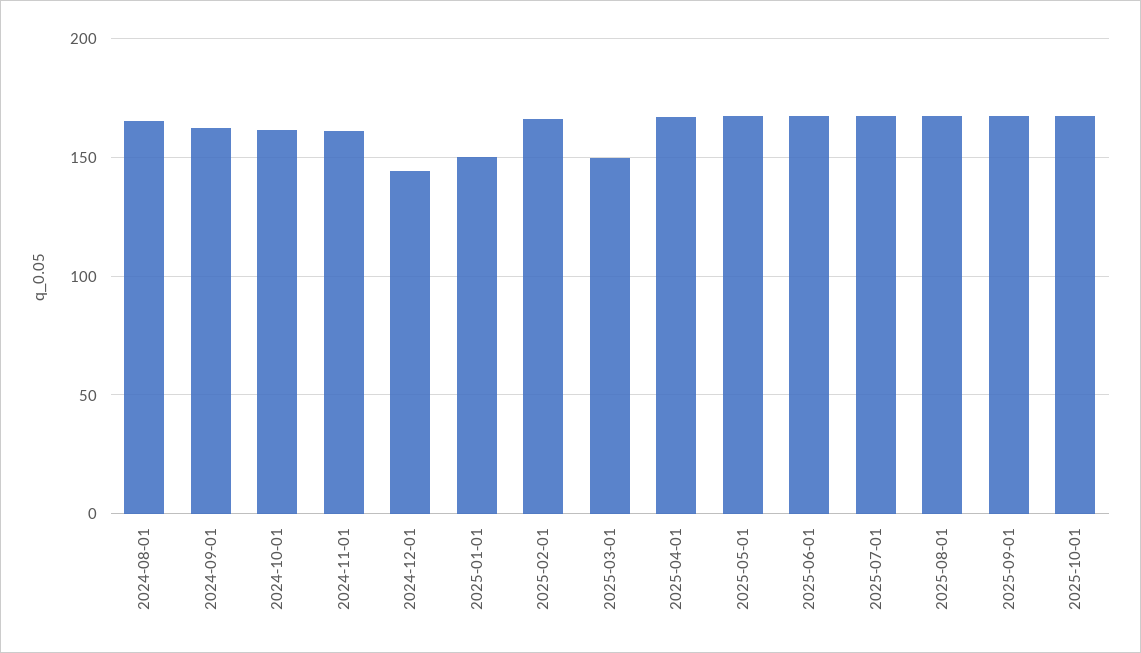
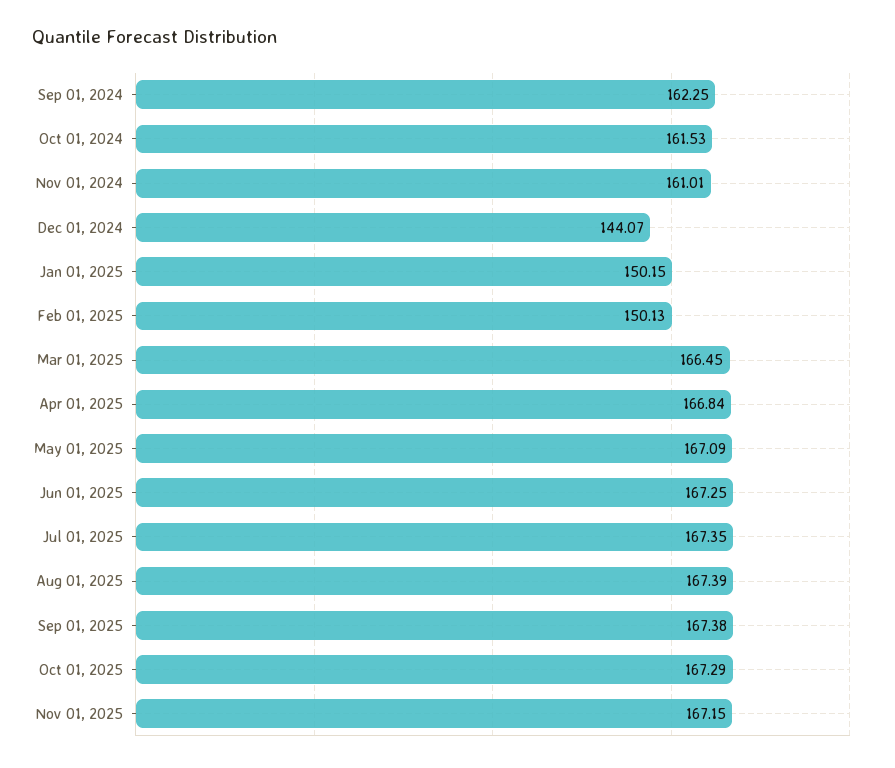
2024-08-01: 165 -> none
2025-02-01: 165 -> 150.13
2025-03-01: 150 -> 166.45
Nov 01, 2025: none -> 167.15

